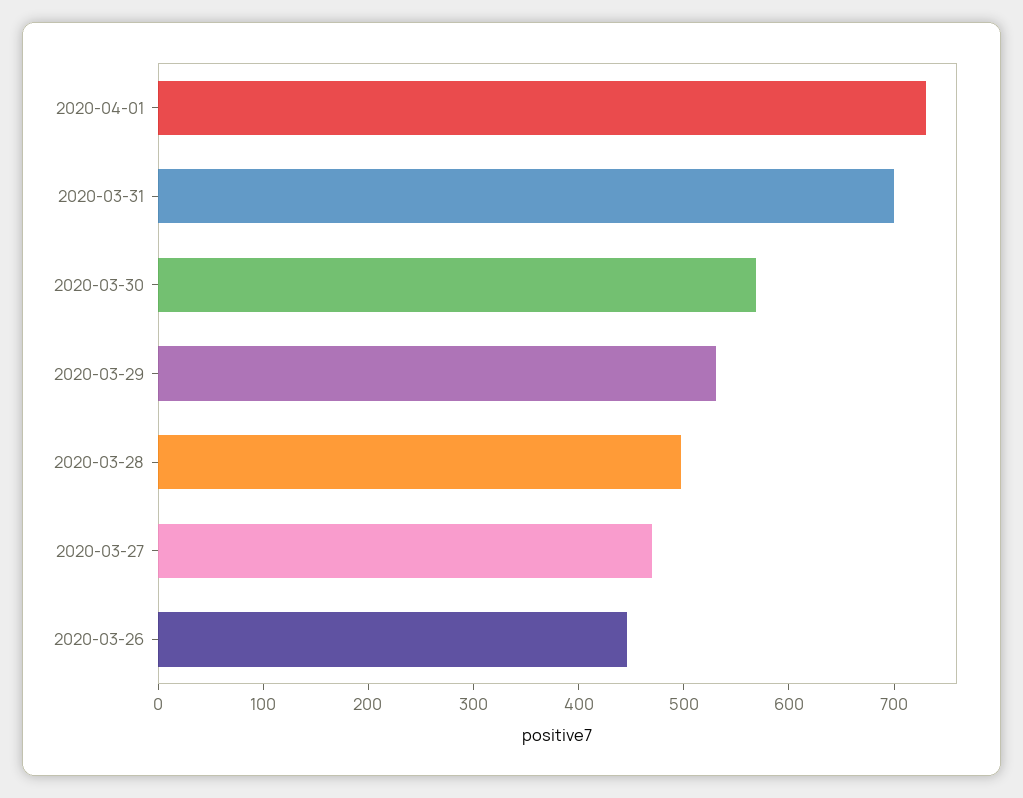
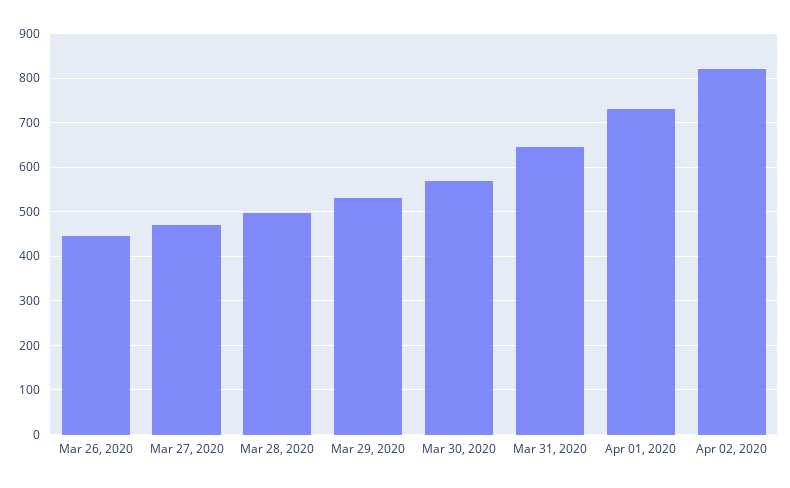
2020-03-31: 700 -> 640
Apr 02, 2020: none -> 820

